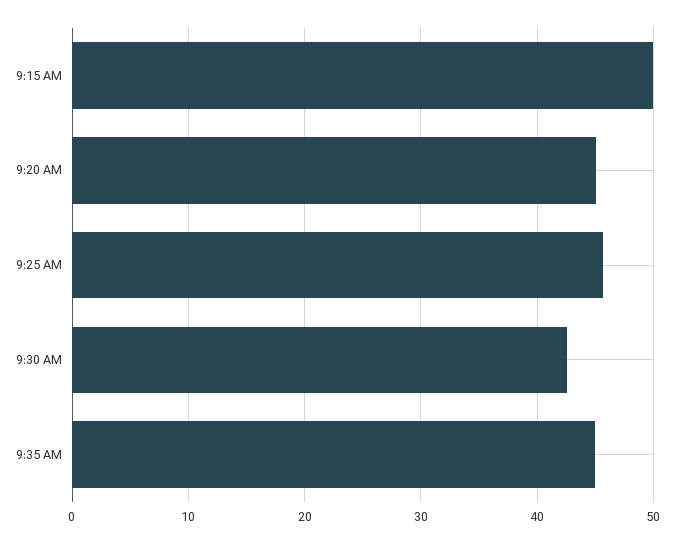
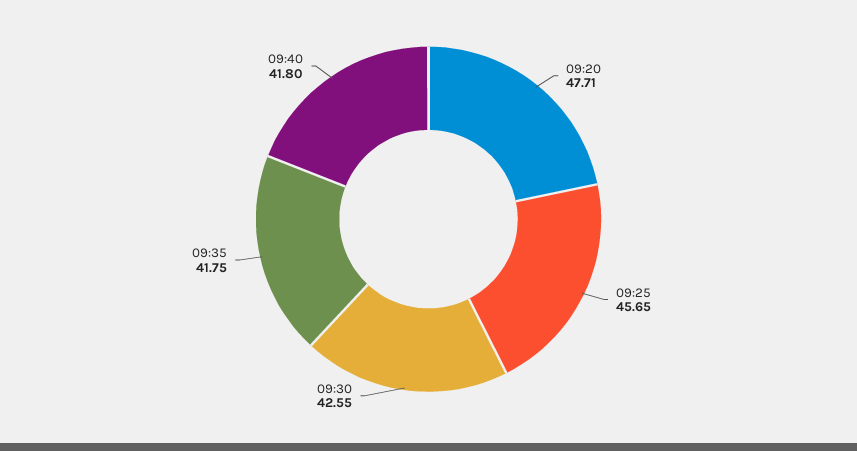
9:15 AM: 50 -> none
9:20 AM: 45 -> 47.71
9:35 AM: 45 -> 41.75
09:40: none -> 41.8

